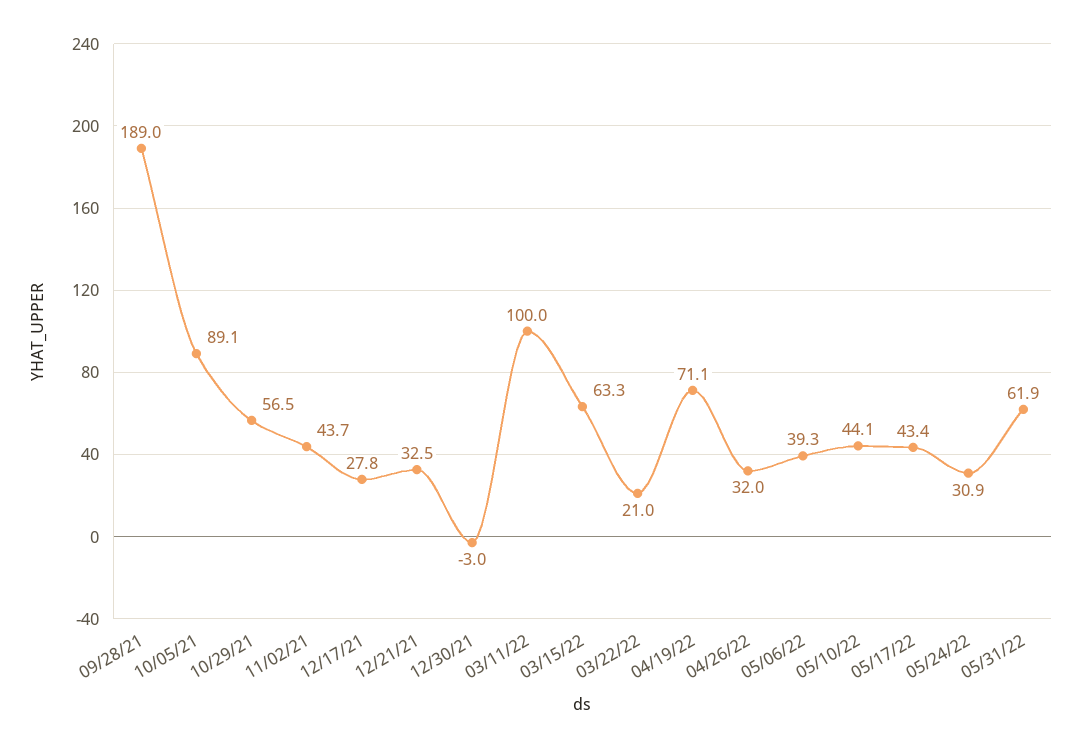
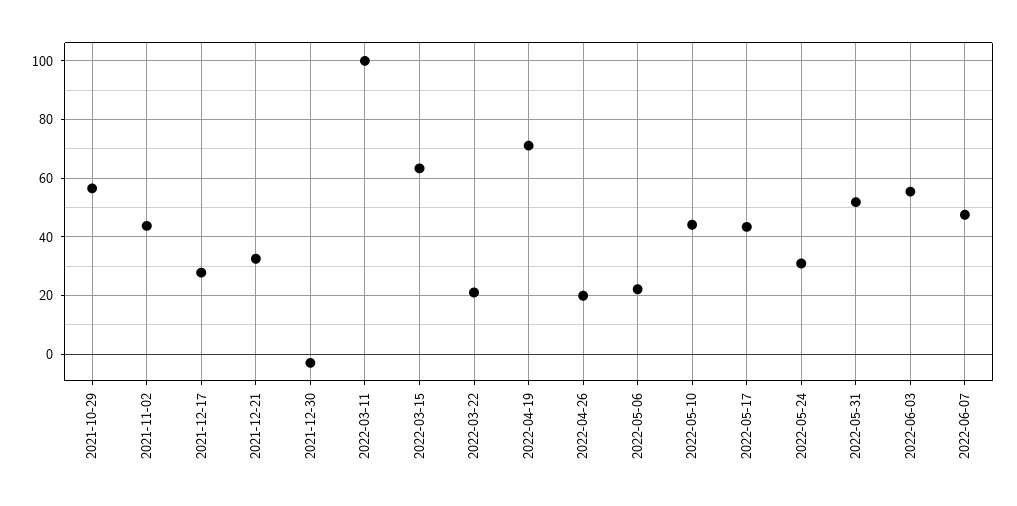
09/28/21: 189 -> none
10/05/21: 89.1 -> none
04/26/22: 32 -> 20
05/06/22: 39.3 -> 22.5
05/31/22: 61.9 -> 52.5
2022-06-03: none -> 55
2022-06-07: none -> 47.5

